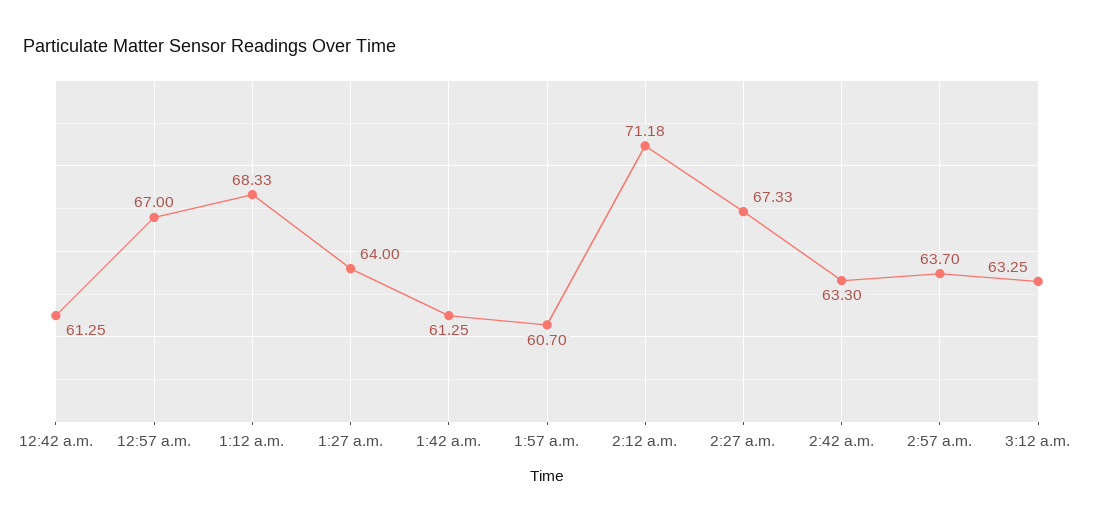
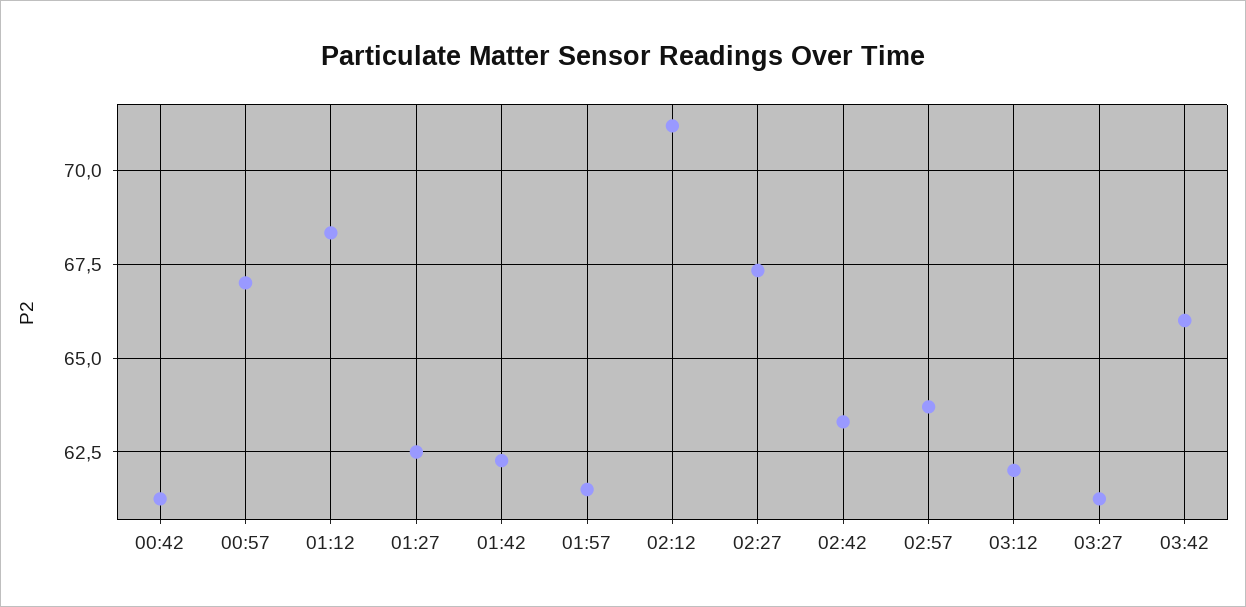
1:27 a.m.: 64 -> 62.5
1:42 a.m.: 61.25 -> 62.25
1:57 a.m.: 60.7 -> 61.5
3:12 a.m.: 63.25 -> 62
03:27: none -> 61.25
03:42: none -> 66

